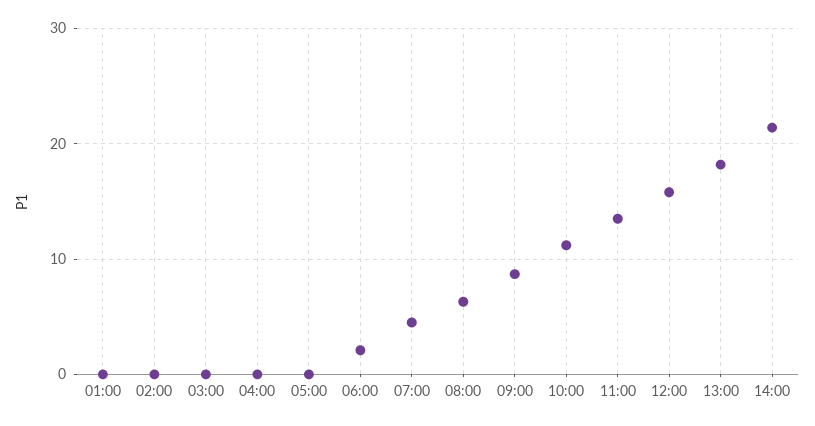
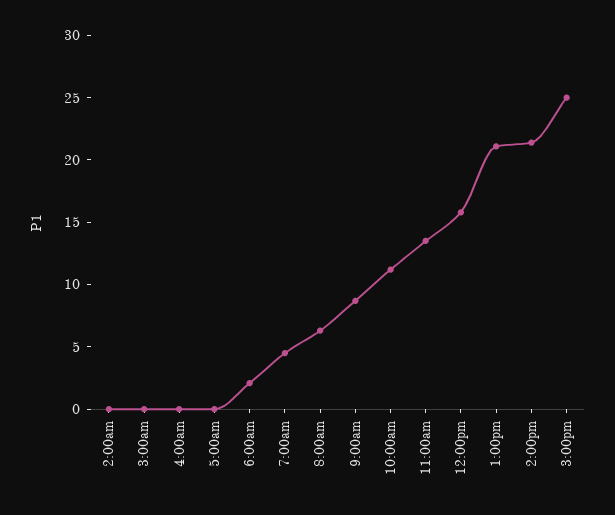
01:00: 0 -> none
13:00: 18 -> 21
3:00pm: none -> 25

